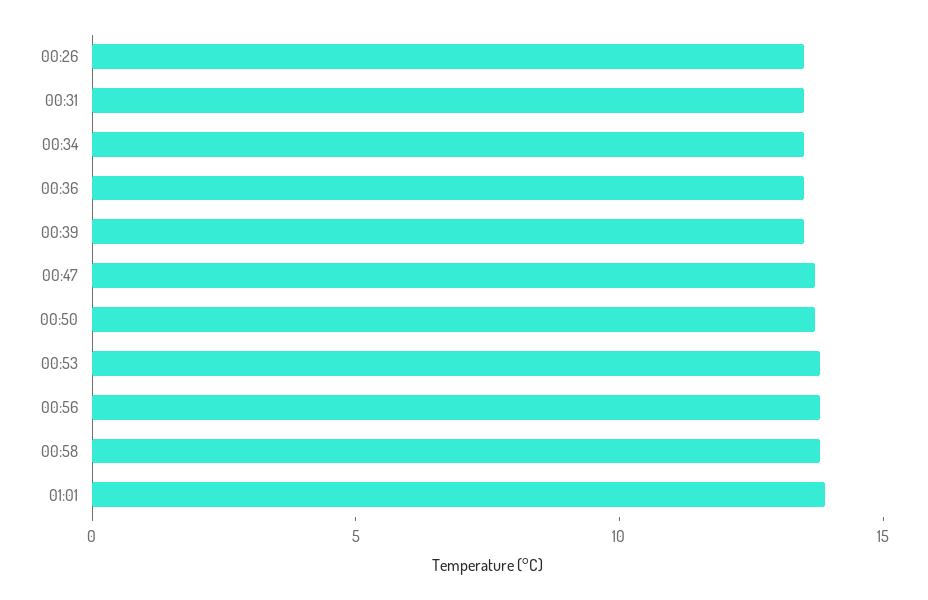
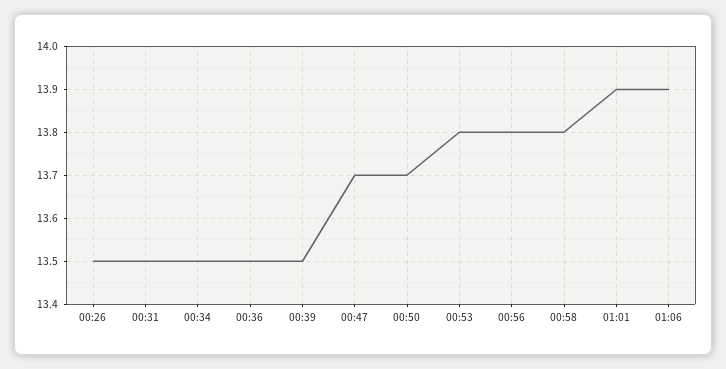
01:06: none -> 13.9

